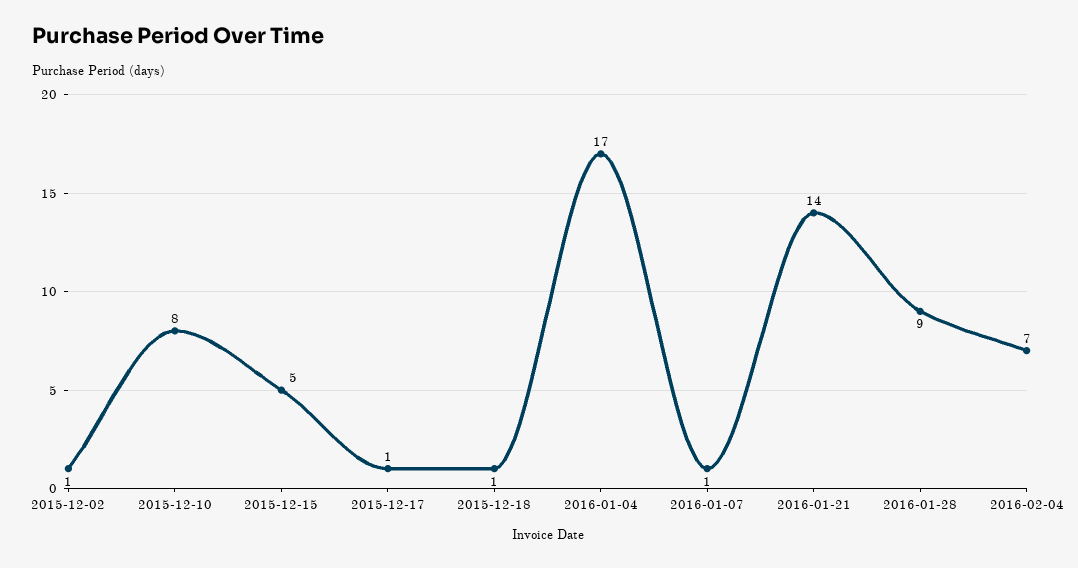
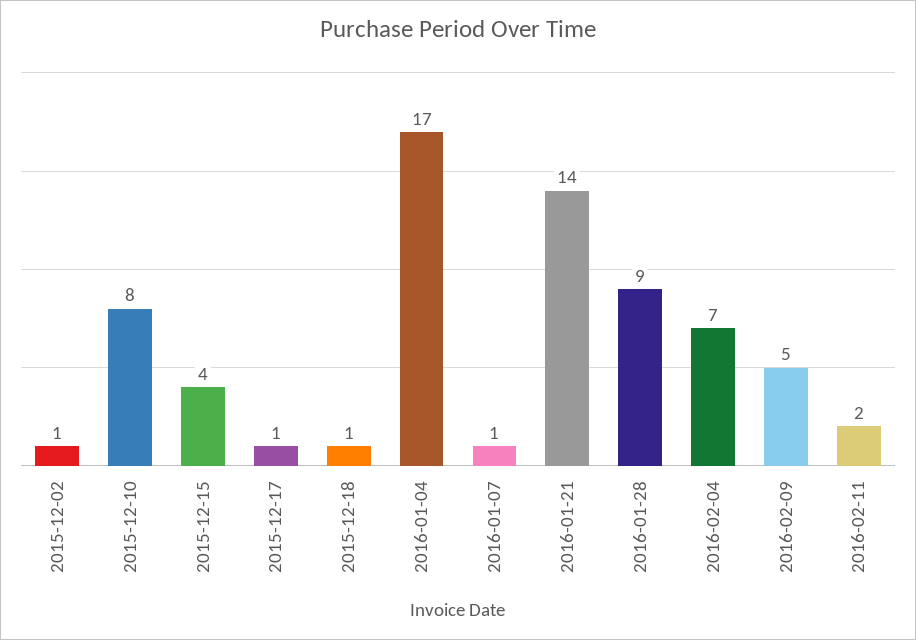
2015-12-15: 5 -> 4
2016-02-09: none -> 5
2016-02-11: none -> 2

